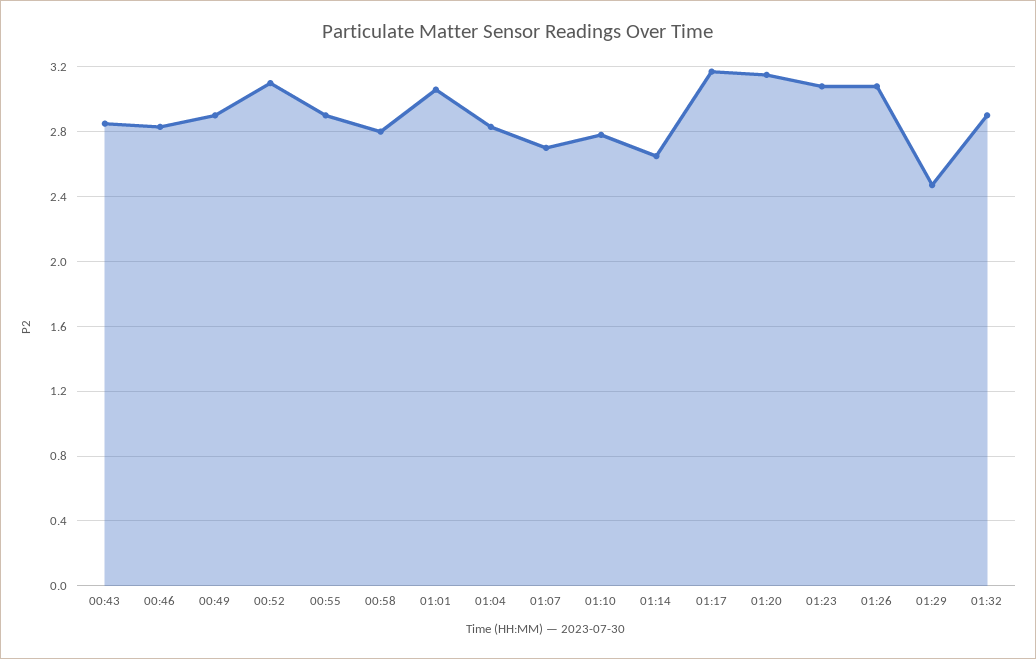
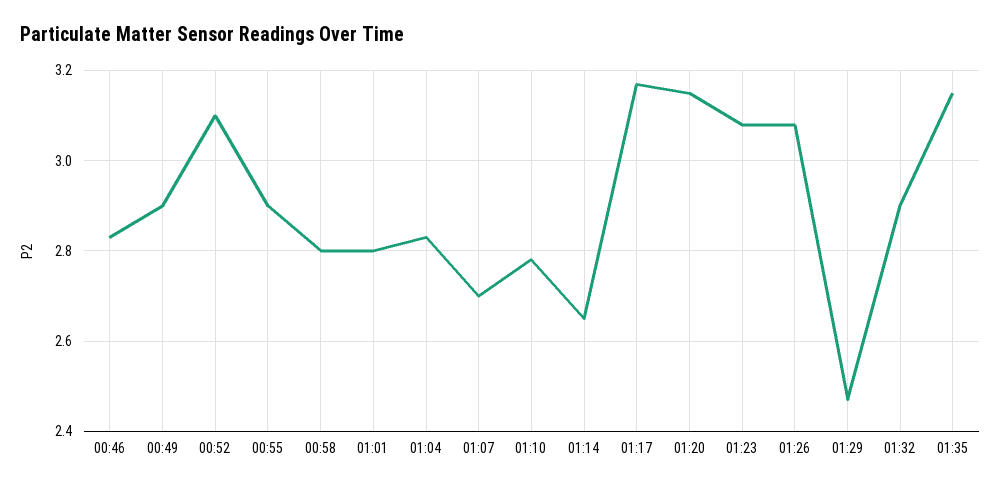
00:43: 2.85 -> none
01:01: 3.05 -> 2.8
01:35: none -> 3.15

